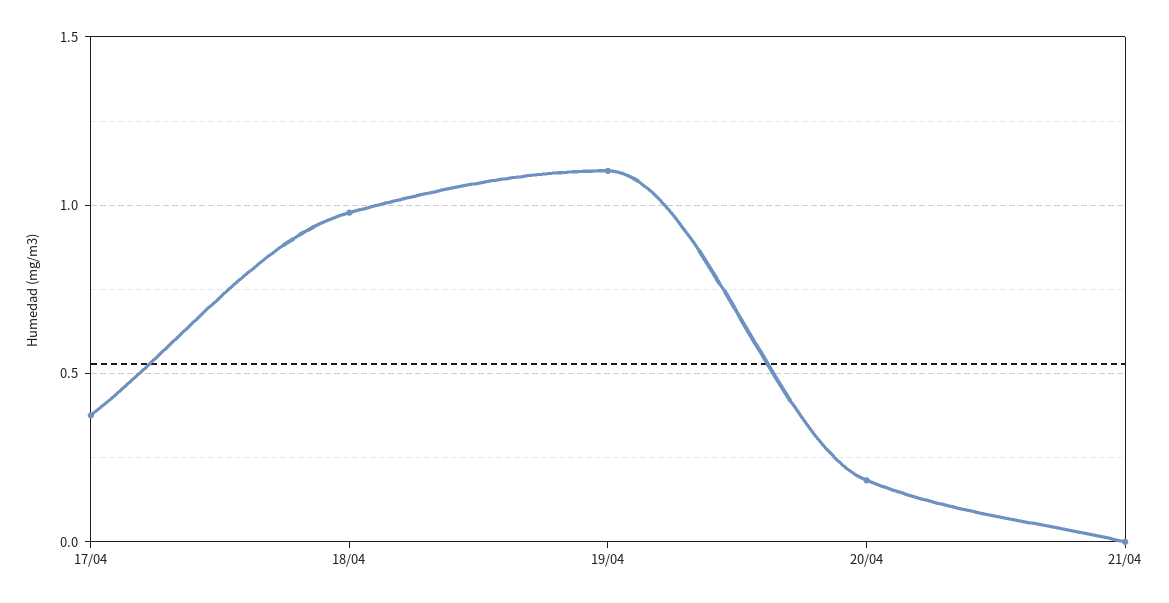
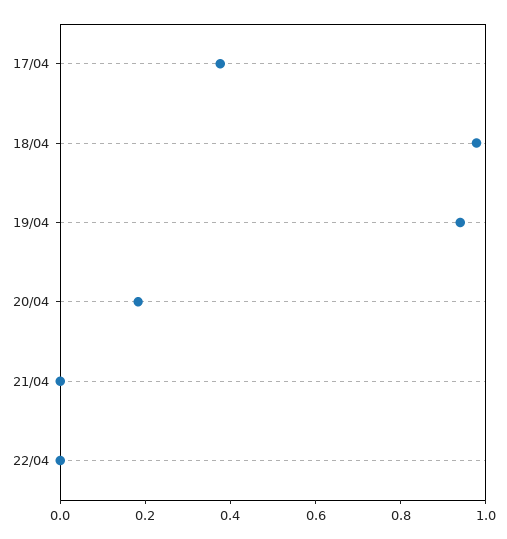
19/04: 1.1 -> 0.95
22/04: none -> 0

